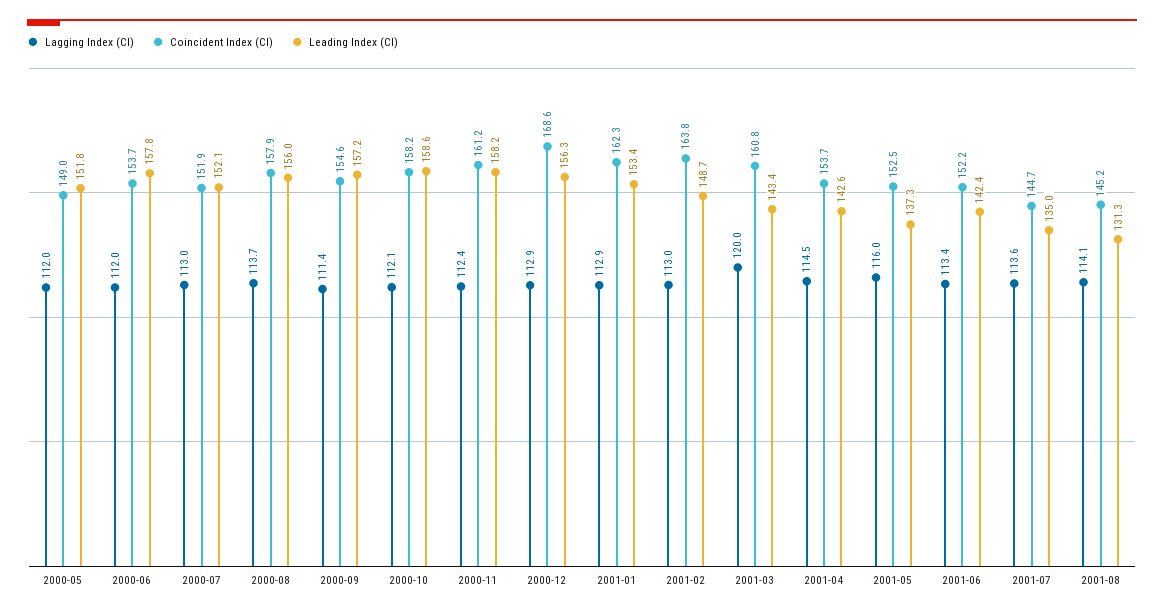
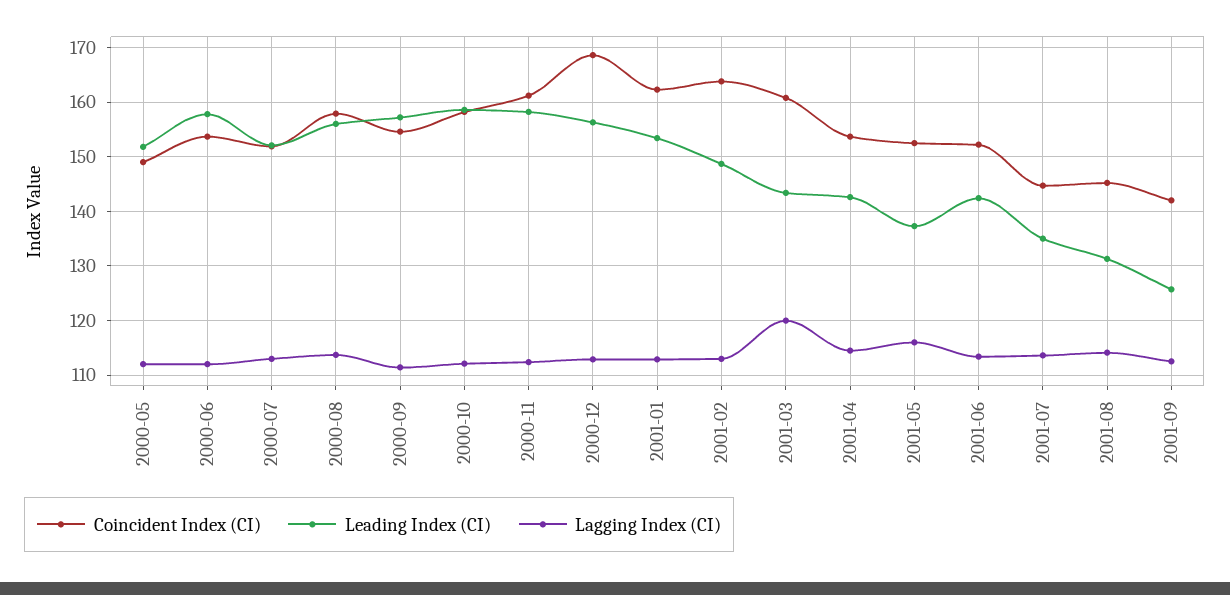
Coincident Index (CI), 2001-09: none -> 142
Leading Index (CI), 2001-09: none -> 126
Lagging Index (CI), 2001-09: none -> 112

